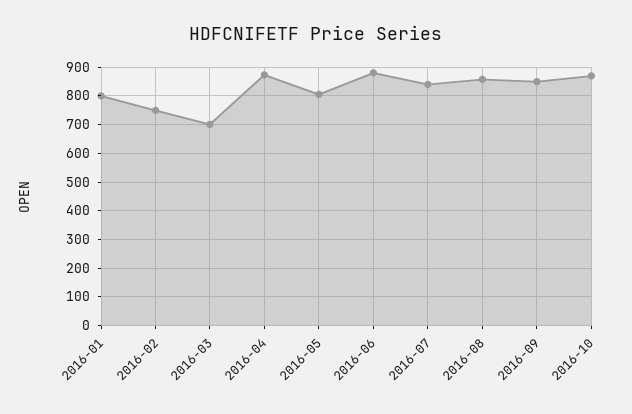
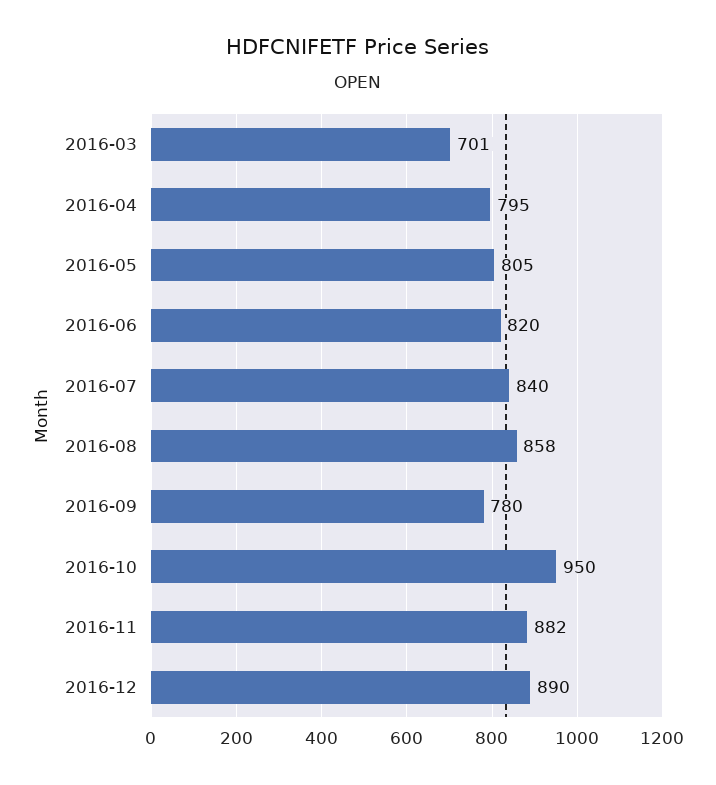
2016-01: 800 -> none
2016-02: 750 -> none
2016-04: 875 -> 795
2016-06: 875 -> 820
2016-09: 850 -> 780
2016-10: 875 -> 950
2016-11: none -> 882
2016-12: none -> 890

